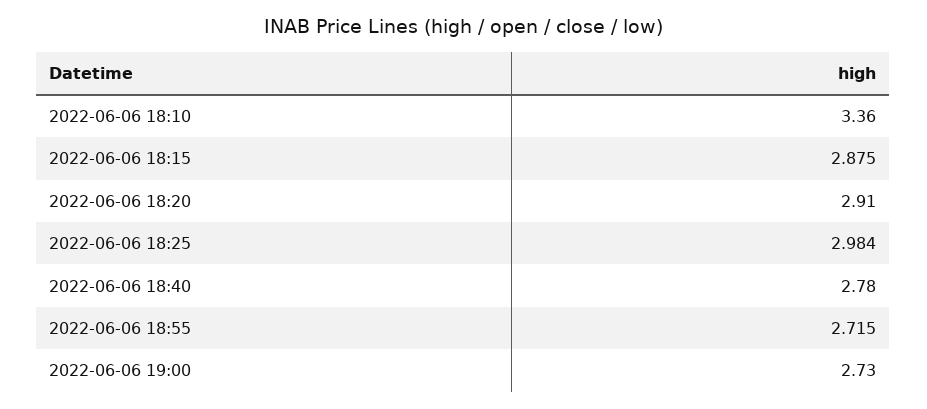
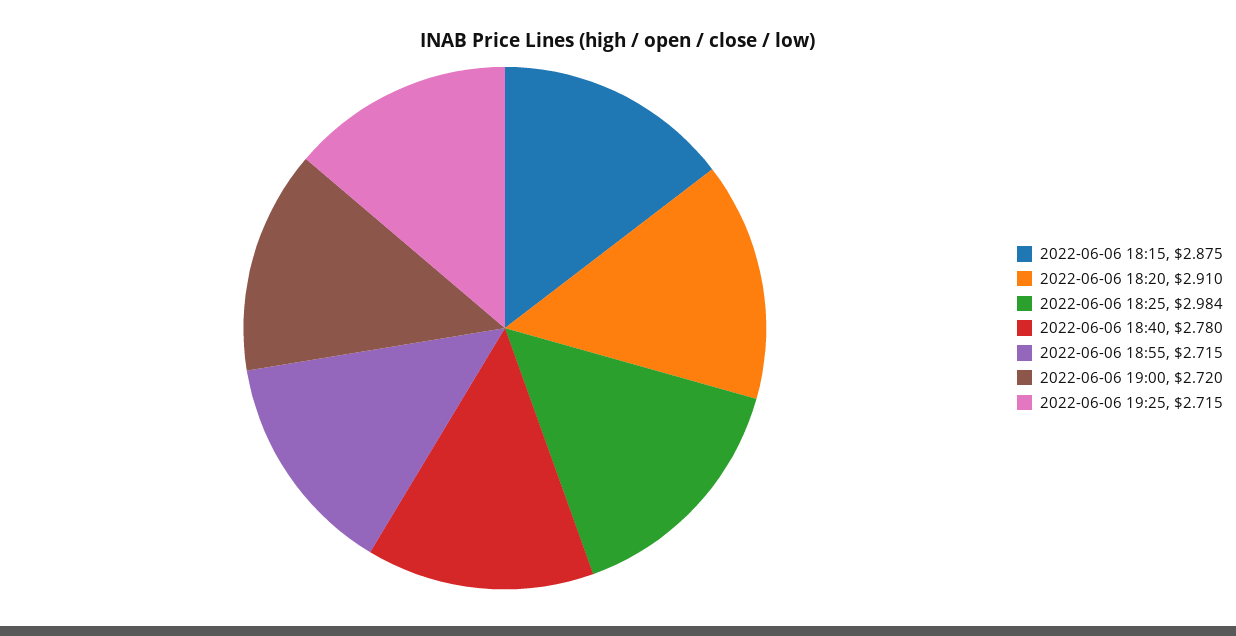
2022-06-06 18:10: 3.36 -> none
2022-06-06 19:00: 2.73 -> 2.72
2022-06-06 19:25: none -> 2.715

